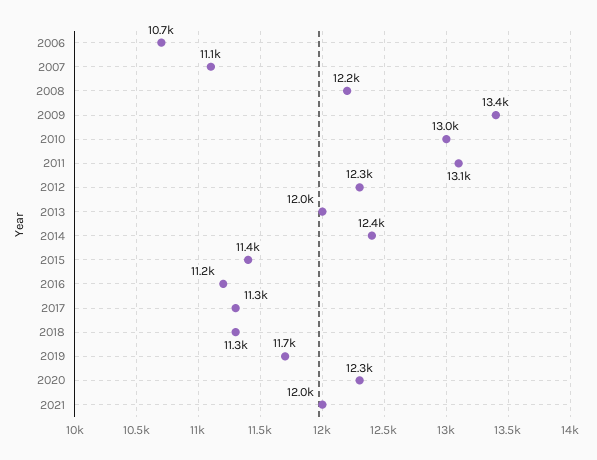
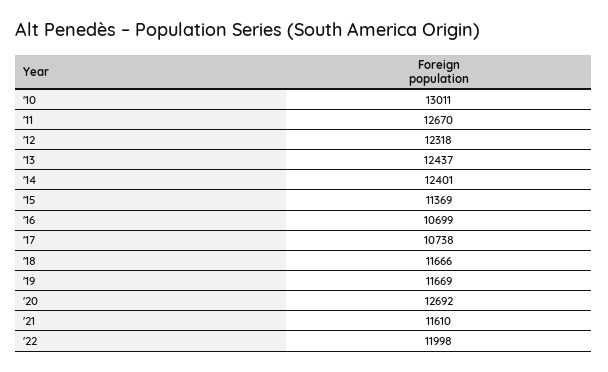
2006: 10700 -> none
2007: 11100 -> none
2008: 12200 -> none
2009: 13400 -> none
2011: 13100 -> 12670
2013: 12000 -> 12437
2016: 11200 -> 10699
2017: 11300 -> 10738
2018: 11300 -> 11666
2020: 12300 -> 12692
2021: 12000 -> 11610
'22: none -> 11998

